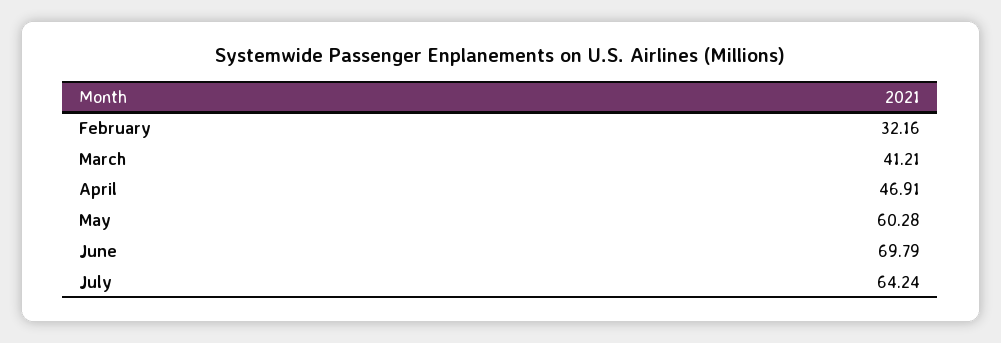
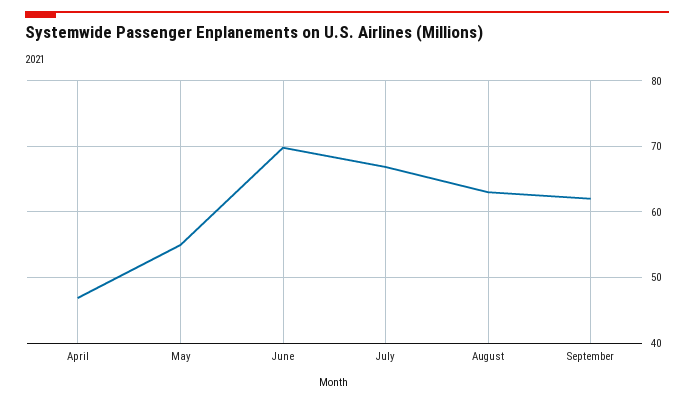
February: 32.16 -> none
March: 41.21 -> none
May: 60.28 -> 55
July: 64.24 -> 67
August: none -> 63
September: none -> 62

